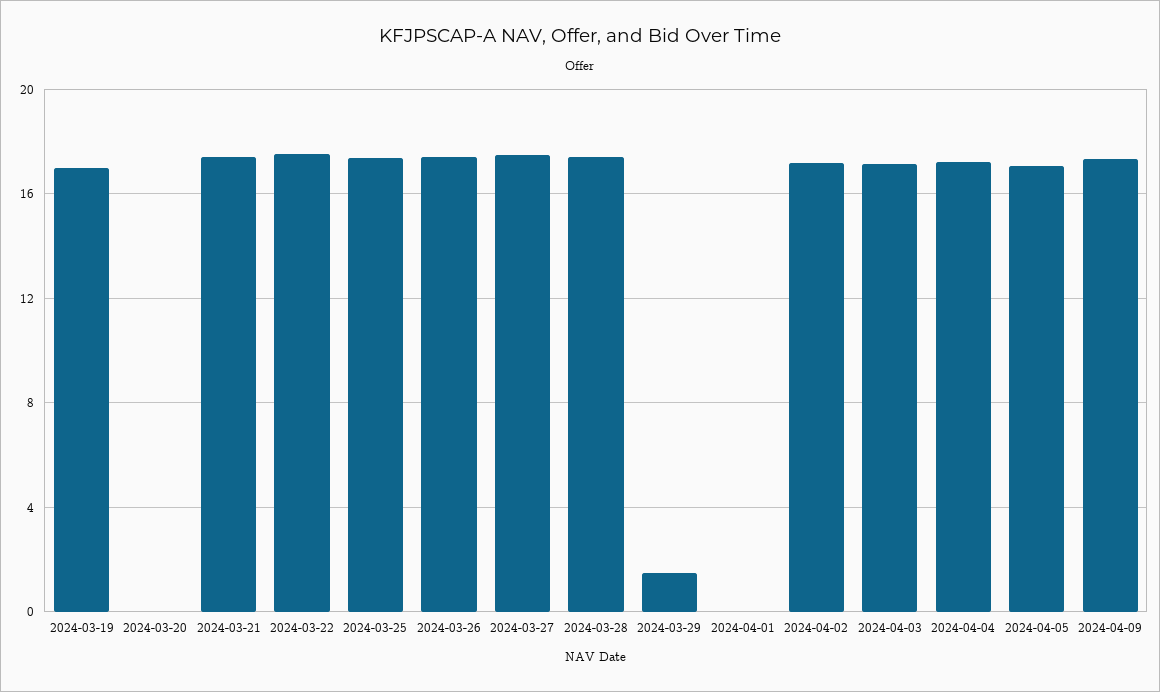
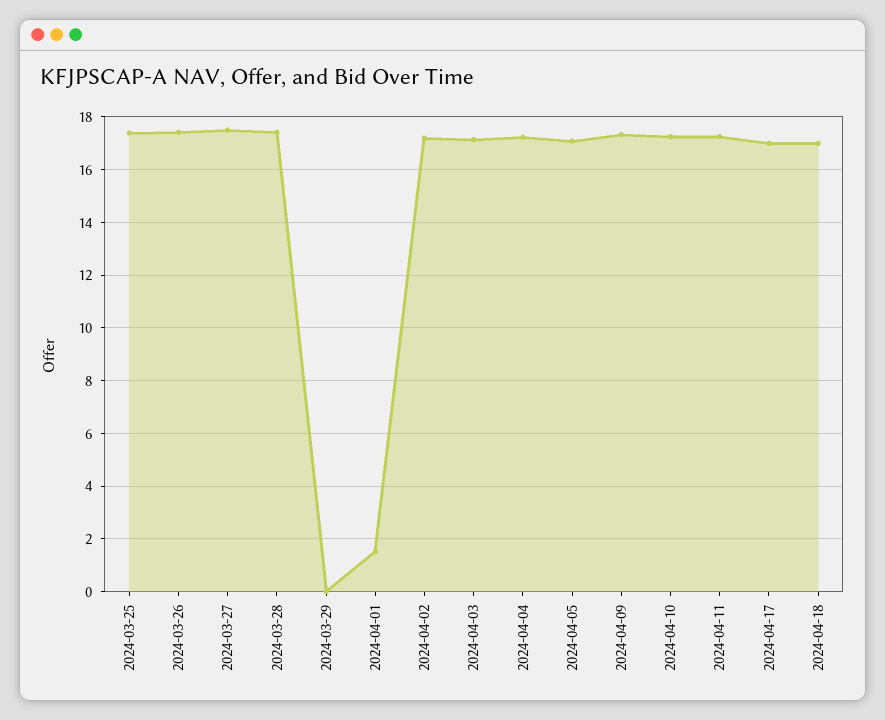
2024-03-19: 17 -> none
2024-03-20: 0 -> none
2024-03-21: 17.5 -> none
2024-03-22: 17.5 -> none
2024-03-29: 1.5 -> 0
2024-04-01: 0 -> 1.5
2024-04-10: none -> 17.25
2024-04-11: none -> 17.25
2024-04-17: none -> 17
2024-04-18: none -> 17

